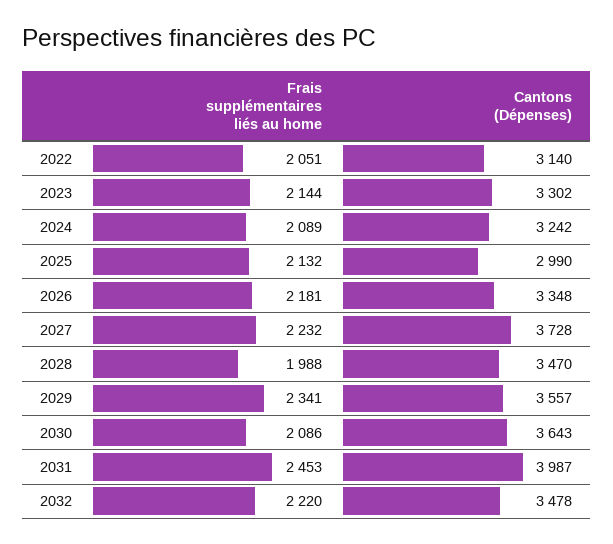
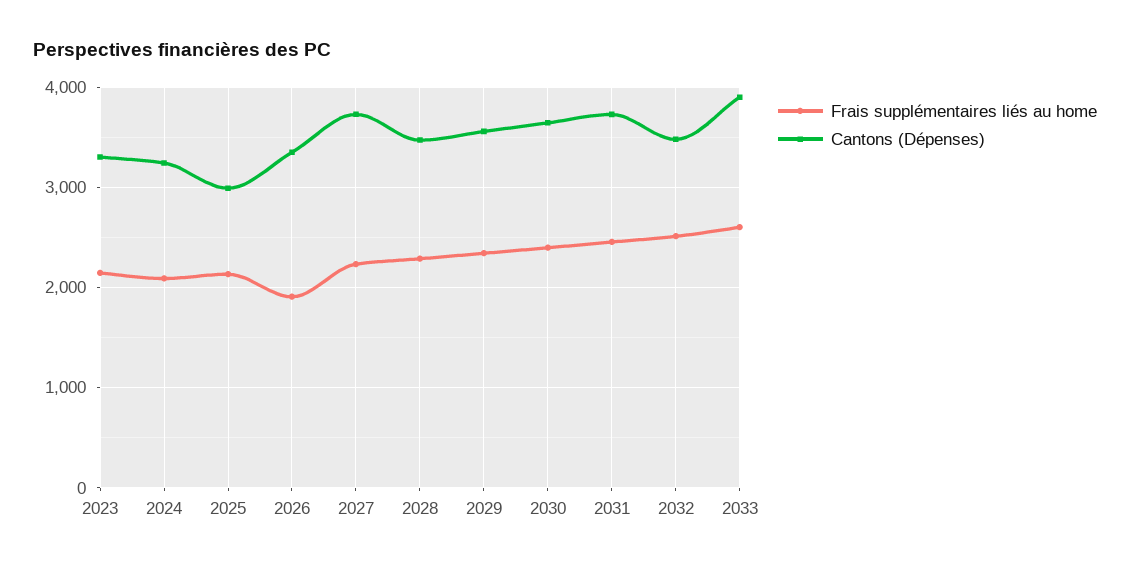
Frais supplémentaires liés au home, 2022: 2051 -> none
Cantons (Dépenses), 2022: 3140 -> none
Frais supplémentaires liés au home, 2026: 2181 -> 1900
Frais supplémentaires liés au home, 2028: 1988 -> 2300
Frais supplémentaires liés au home, 2030: 2086 -> 2400
Cantons (Dépenses), 2031: 3987 -> 3700
Frais supplémentaires liés au home, 2032: 2220 -> 2500
Frais supplémentaires liés au home, 2033: none -> 2600
Cantons (Dépenses), 2033: none -> 3900

